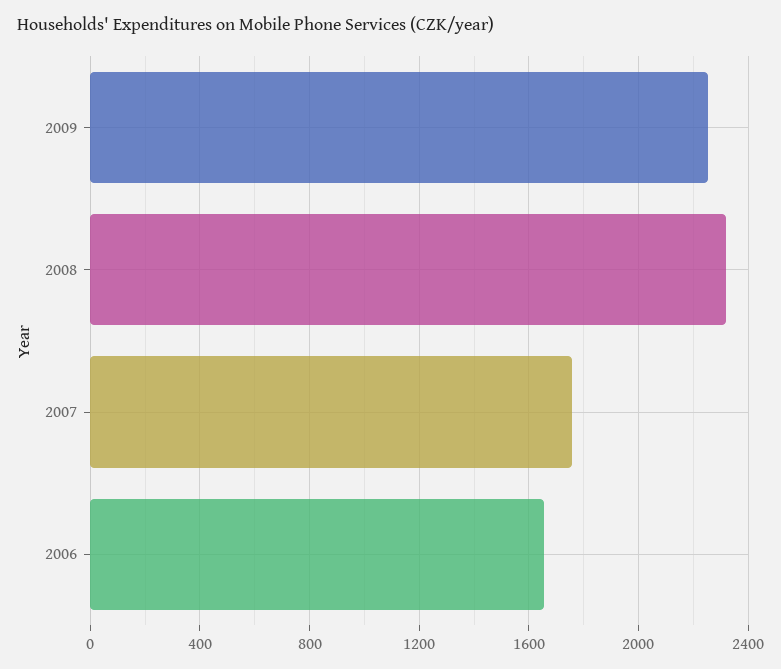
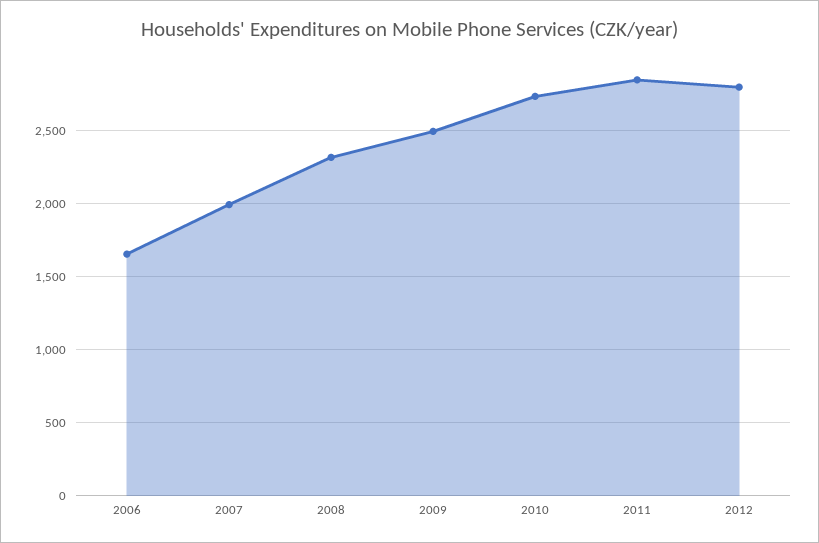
2009: 2250 -> 2500
2007: 1750 -> 2000
2010: none -> 2750
2011: none -> 2850
2012: none -> 2800

